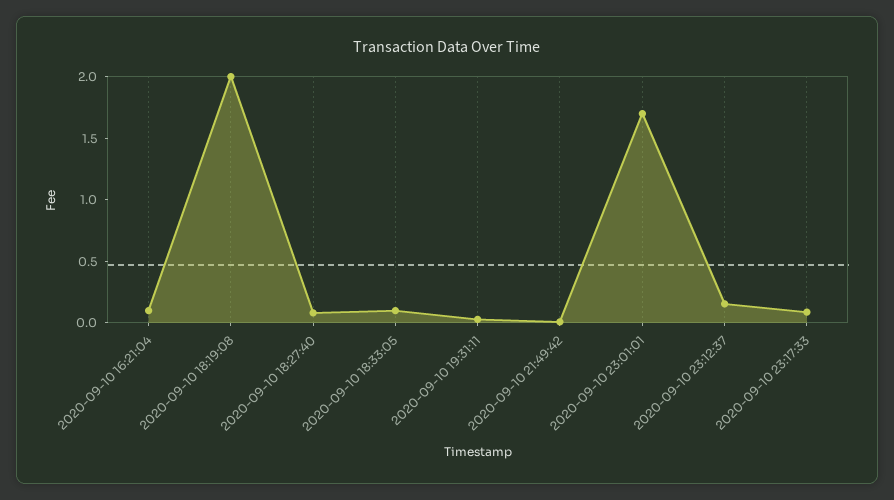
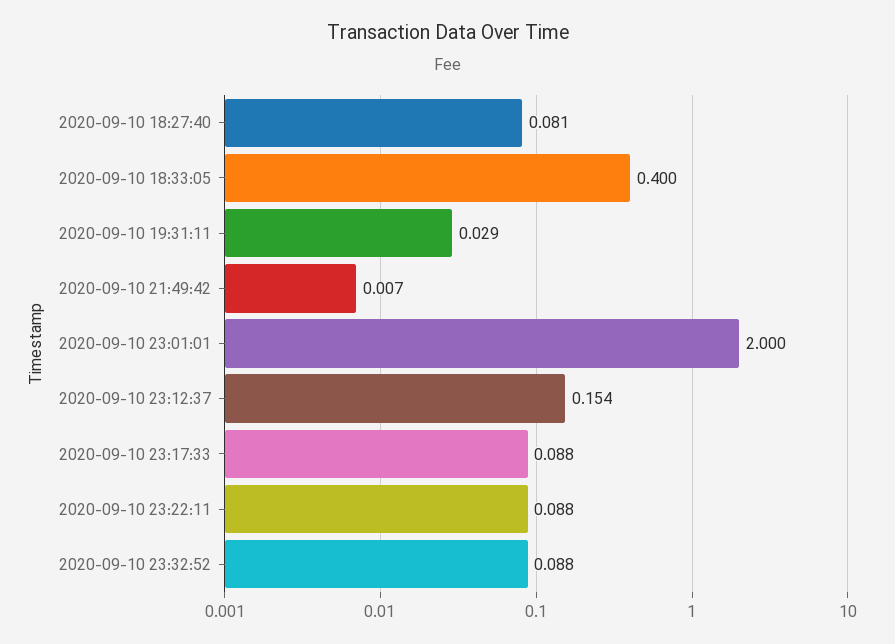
2020-09-10 16:21:04: 0.1 -> none
2020-09-10 18:19:08: 2 -> none
2020-09-10 18:33:05: 0.1 -> 0.4
2020-09-10 23:01:01: 1.7 -> 2
2020-09-10 23:22:11: none -> 0.088
2020-09-10 23:32:52: none -> 0.088

